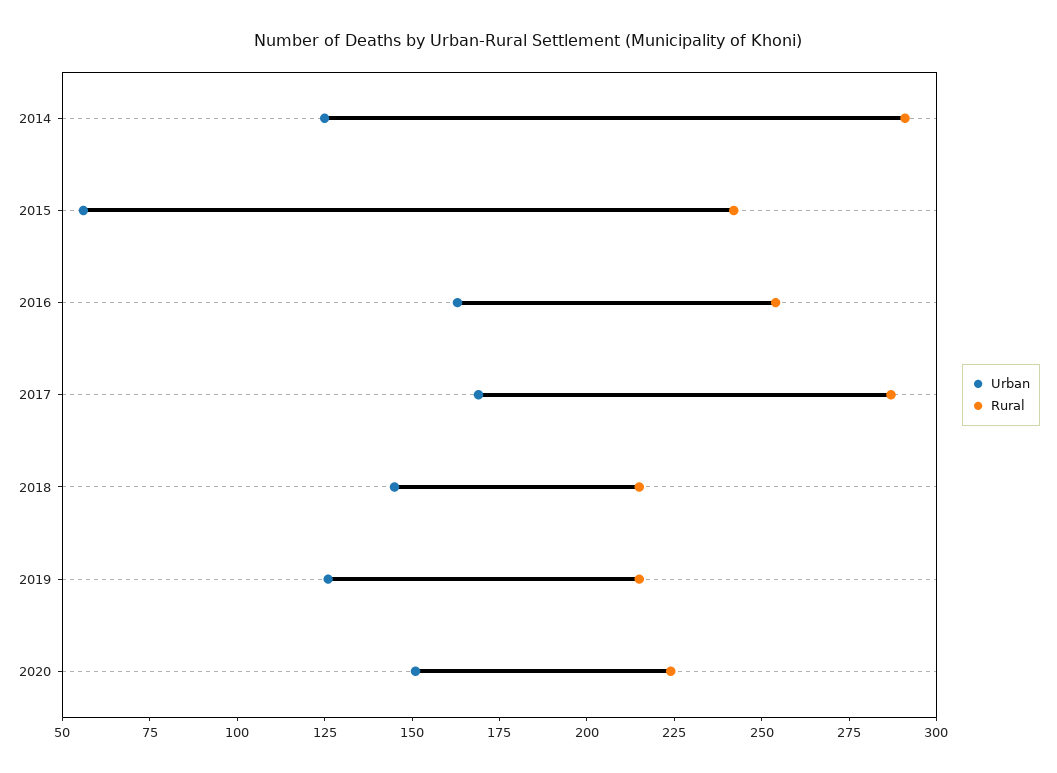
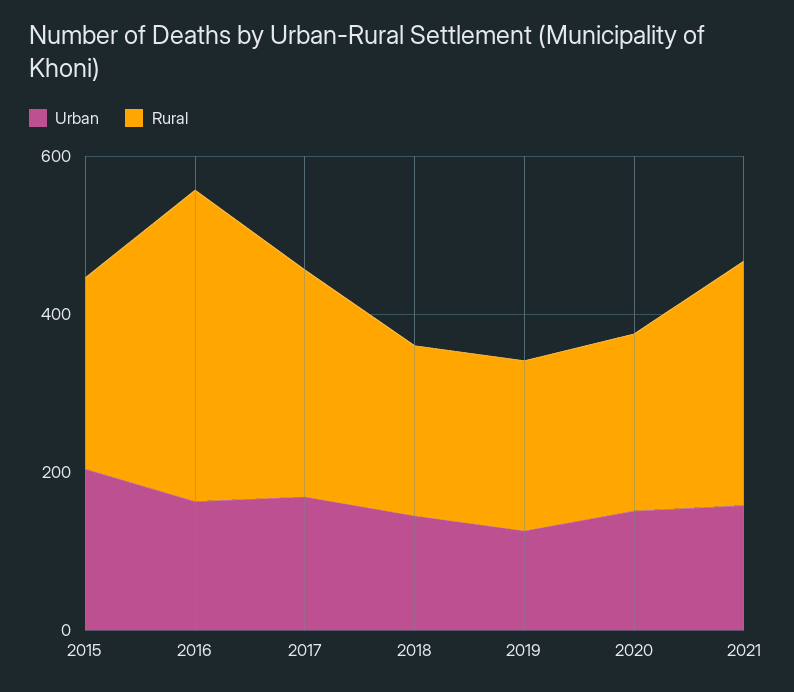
Urban, 2014: 125 -> none
Rural, 2014: 290 -> none
Urban, 2015: 55 -> 200
Rural, 2016: 255 -> 400
Urban, 2021: none -> 150
Rural, 2021: none -> 300

